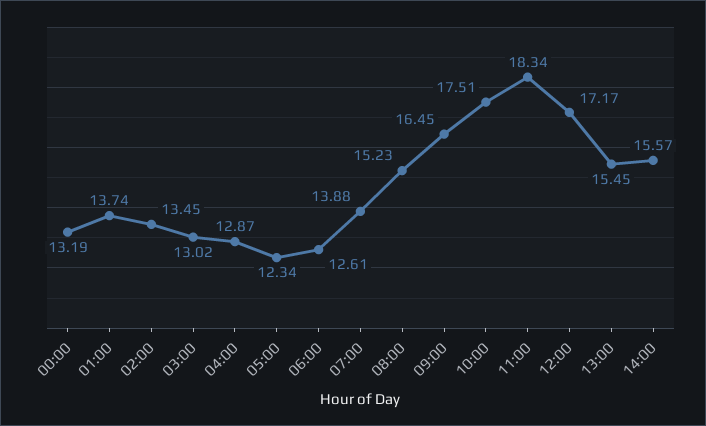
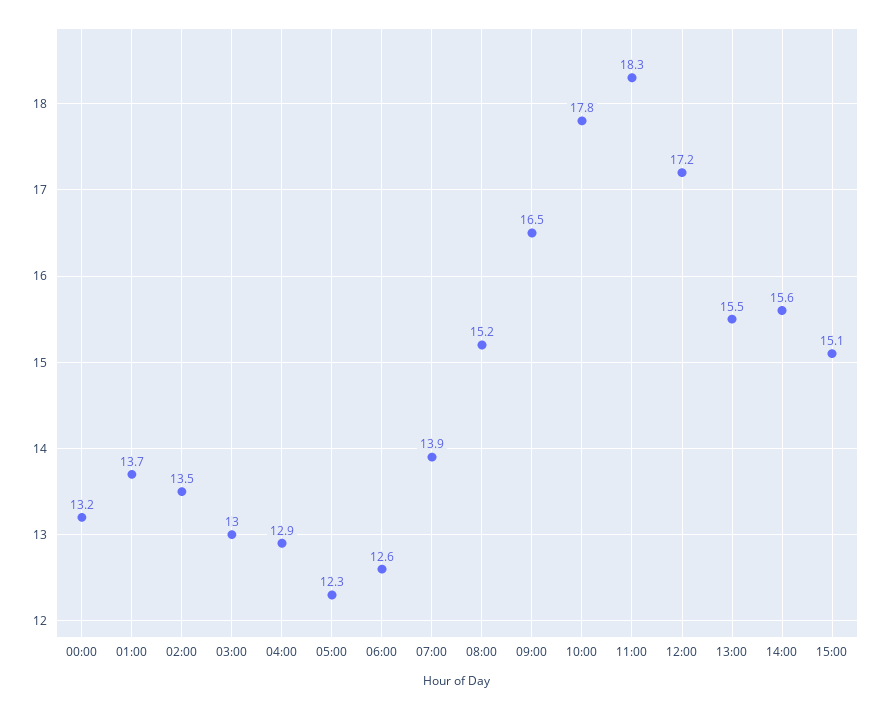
10:00: 17.51 -> 17.8
15:00: none -> 15.1

